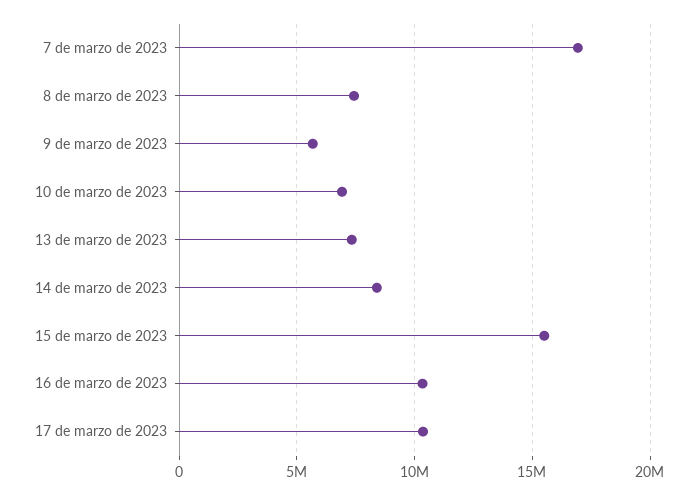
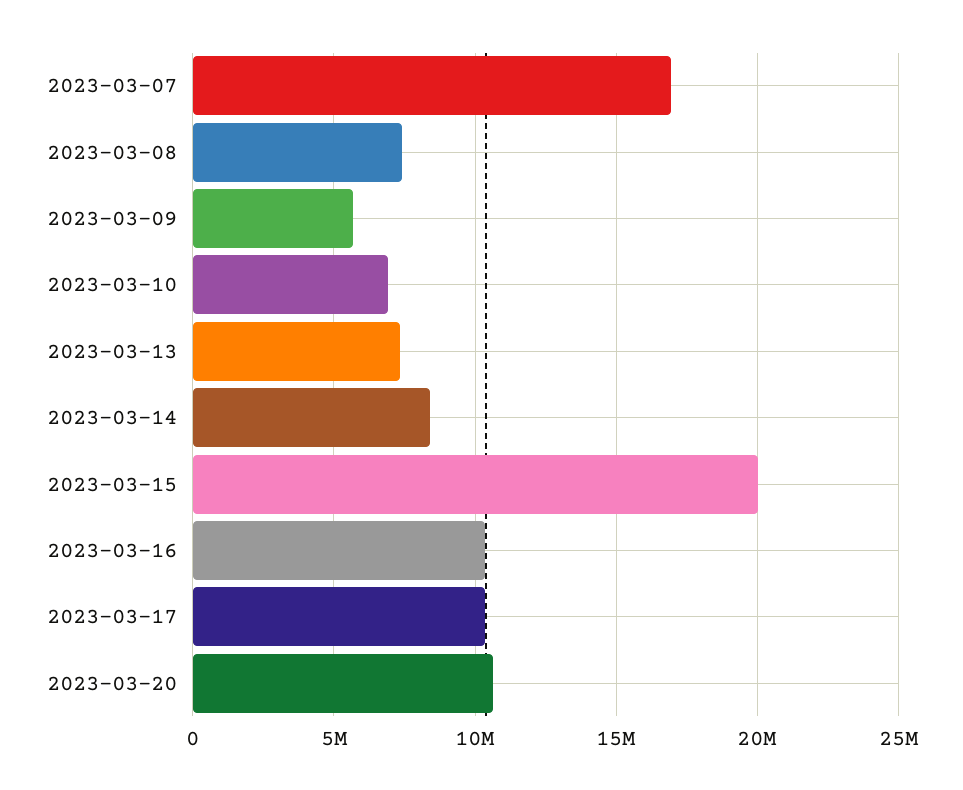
15 de marzo de 2023: 15500000 -> 20000000
2023-03-20: none -> 10500000

